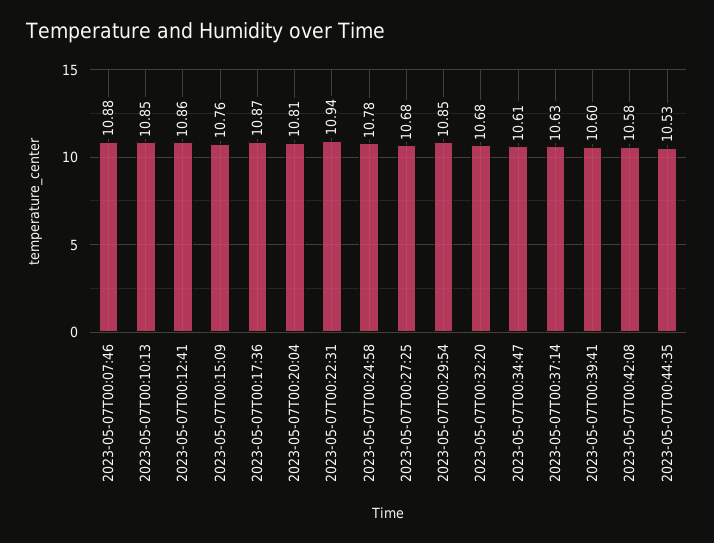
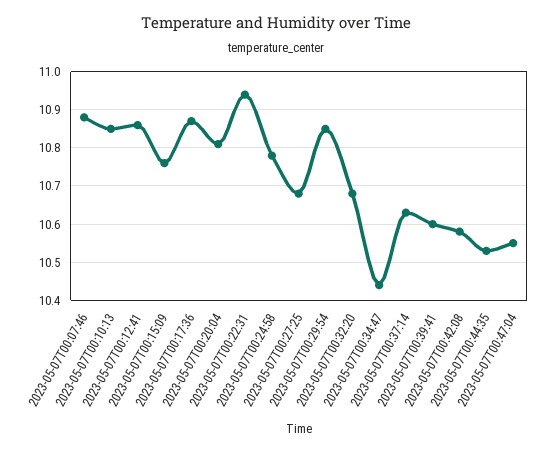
2023-05-07T00:34:47: 10.61 -> 10.45
2023-05-07T00:47:04: none -> 10.55

